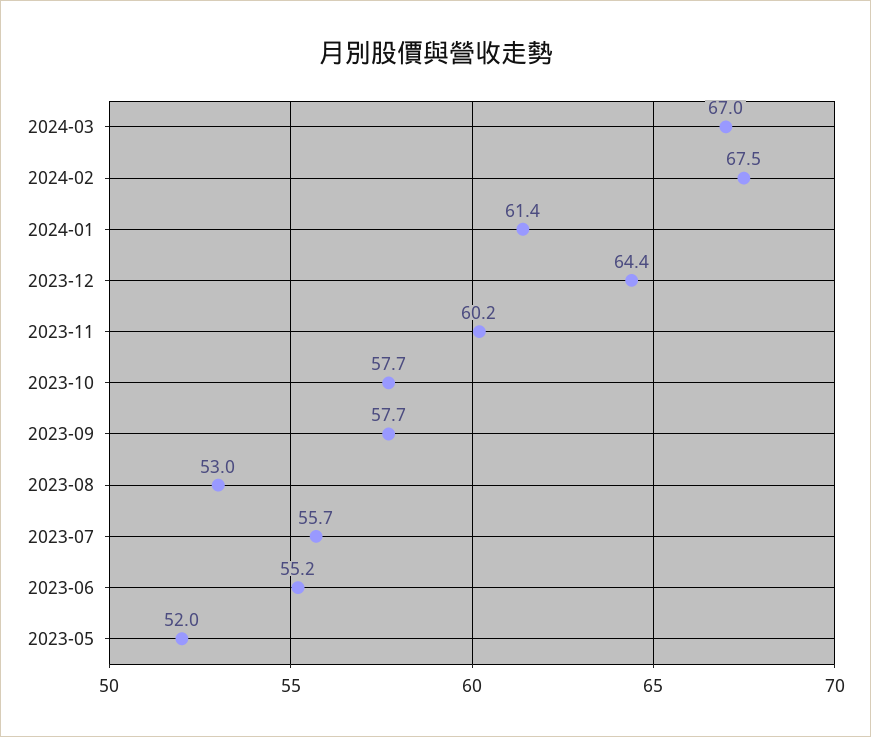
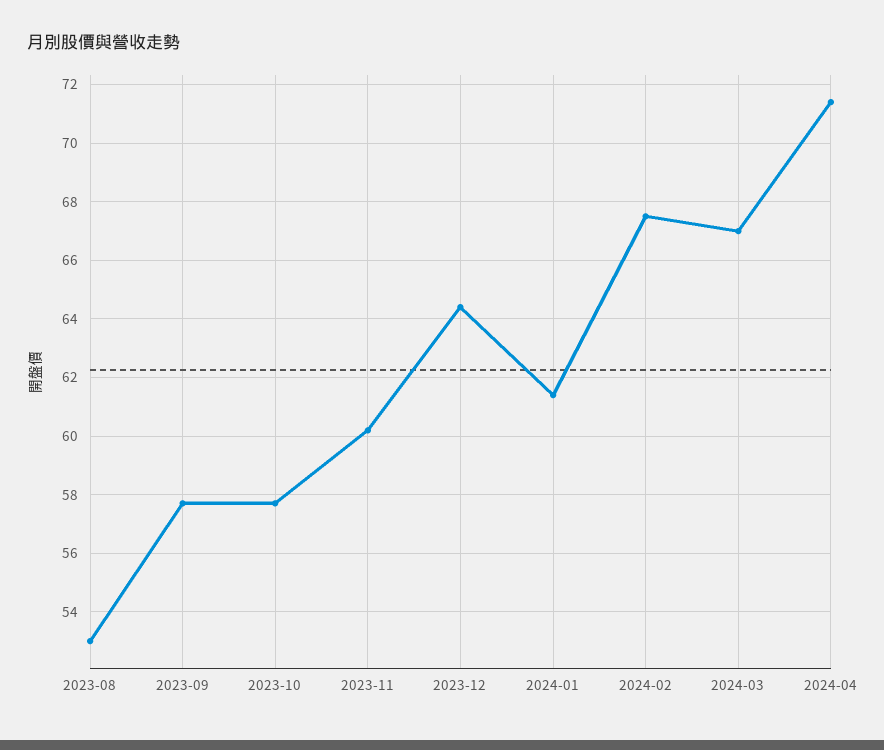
2023-07: 55.7 -> none
2023-06: 55.2 -> none
2023-05: 52 -> none
2024-04: none -> 71.5

